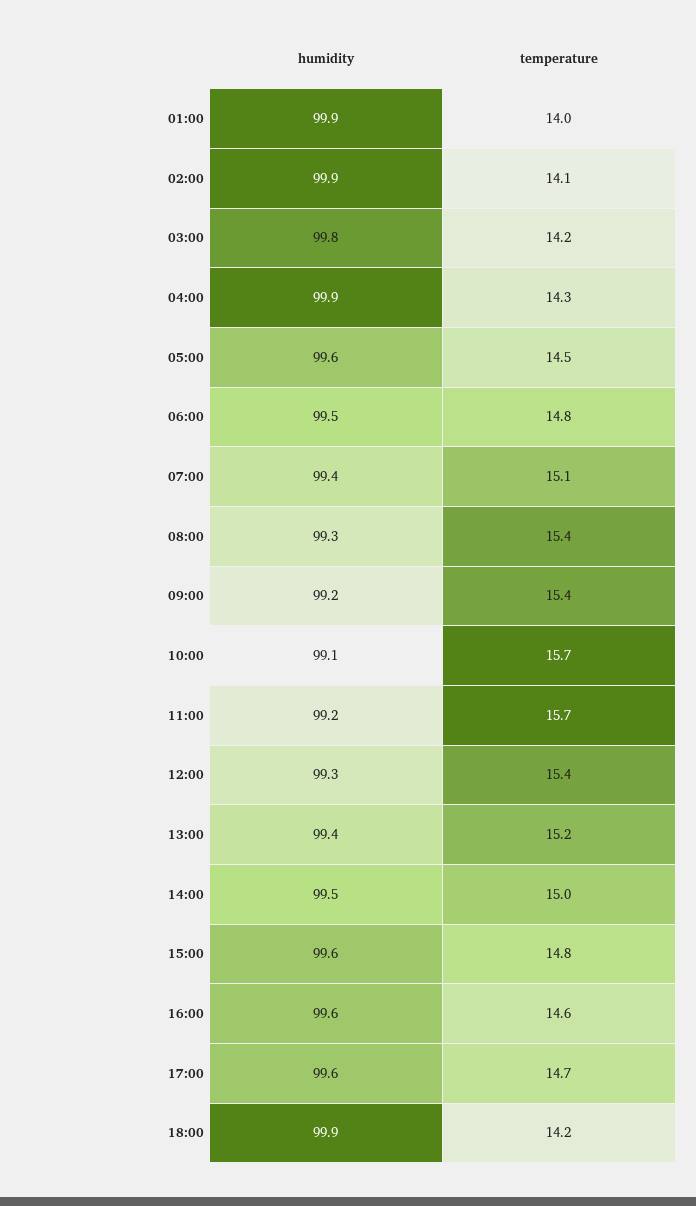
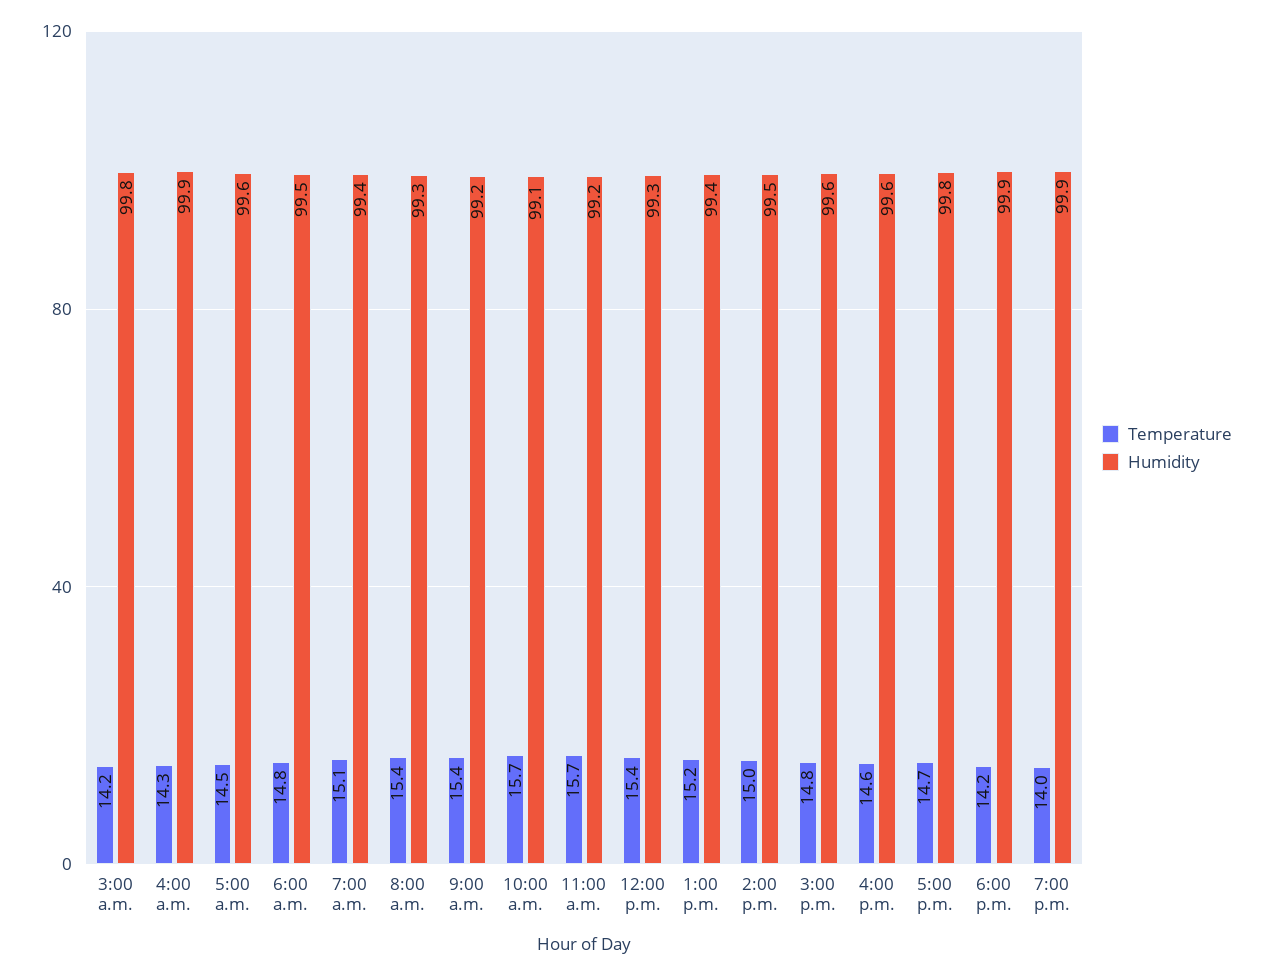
humidity, 01:00: 99.9 -> none
temperature, 01:00: 14 -> none
humidity, 02:00: 99.9 -> none
temperature, 02:00: 14.1 -> none
humidity, 17:00: 99.6 -> 99.8
temperature, 7:00 p.m.: none -> 14
humidity, 7:00 p.m.: none -> 99.9

